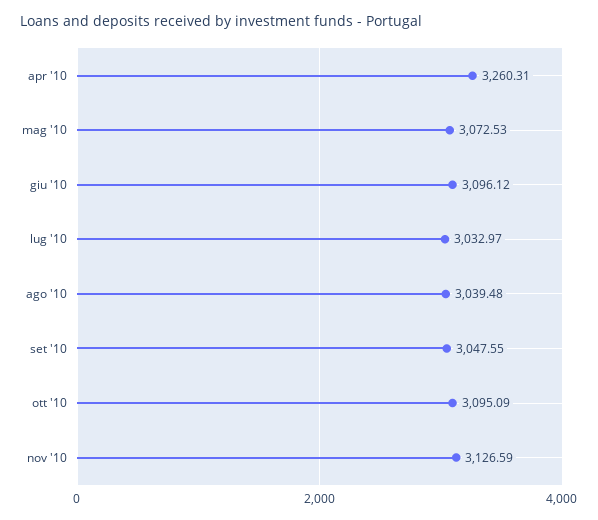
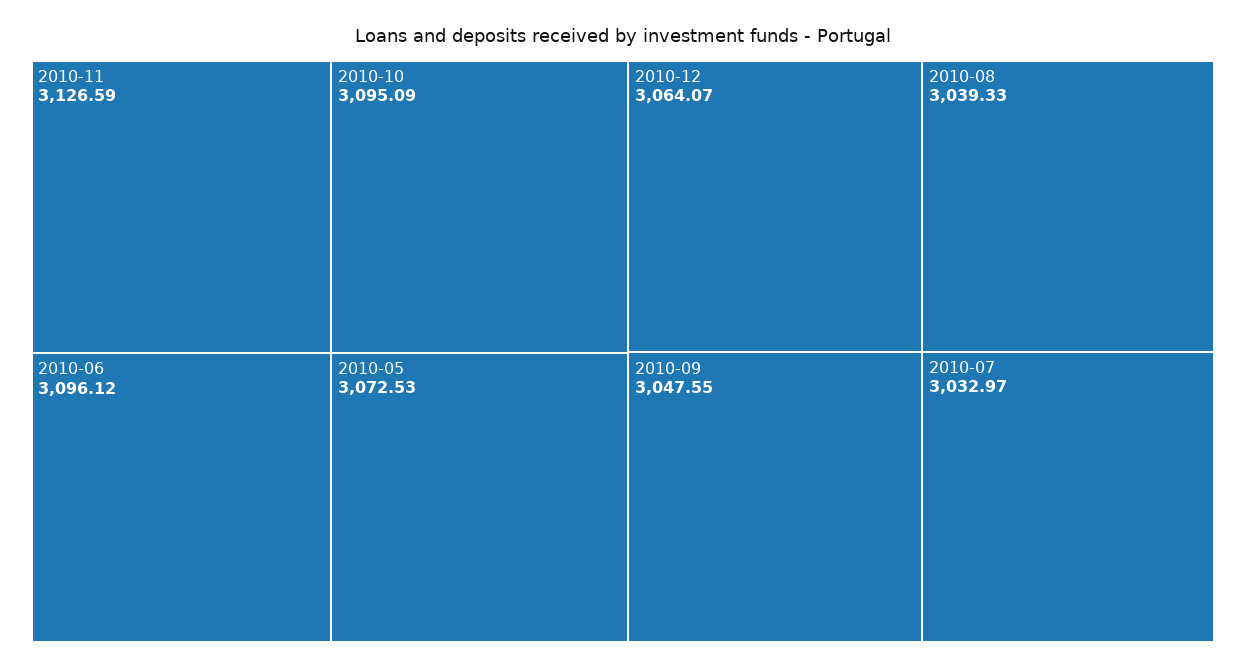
apr '10: 3260.31 -> none
ago '10: 3039.48 -> 3039.33
2010-12: none -> 3064.07

